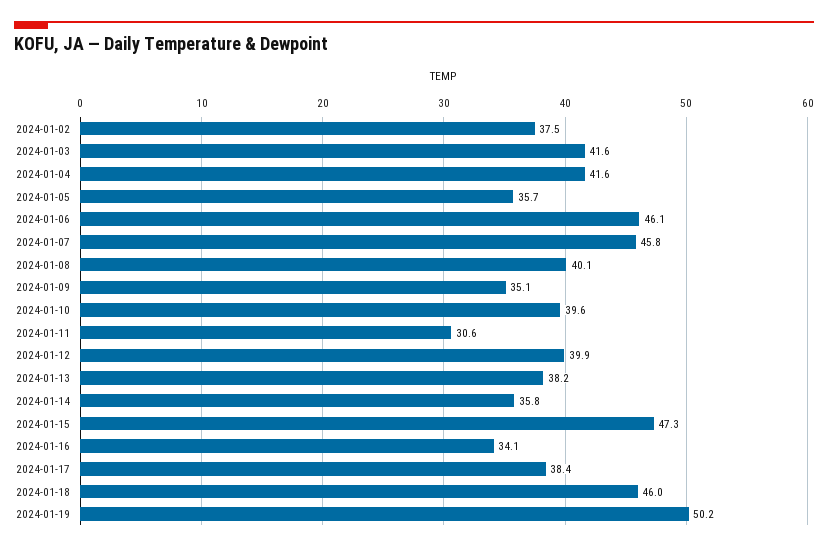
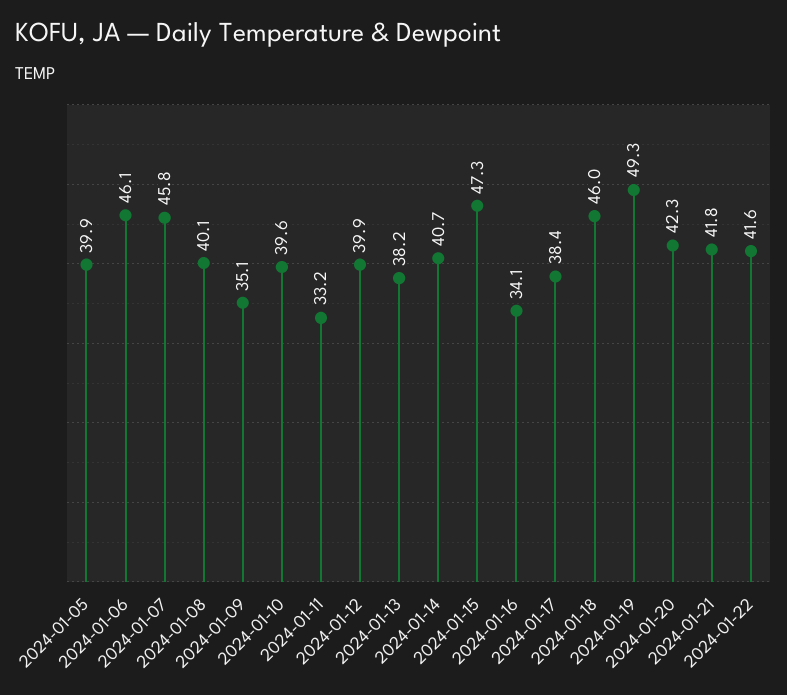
2024-01-02: 37.5 -> none
2024-01-03: 41.6 -> none
2024-01-04: 41.6 -> none
2024-01-05: 35.7 -> 39.9
2024-01-11: 30.6 -> 33.2
2024-01-14: 35.8 -> 40.7
2024-01-19: 50.2 -> 49.3
2024-01-20: none -> 42.3
2024-01-21: none -> 41.8
2024-01-22: none -> 41.6

